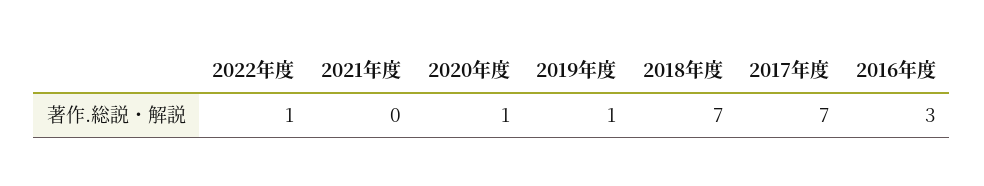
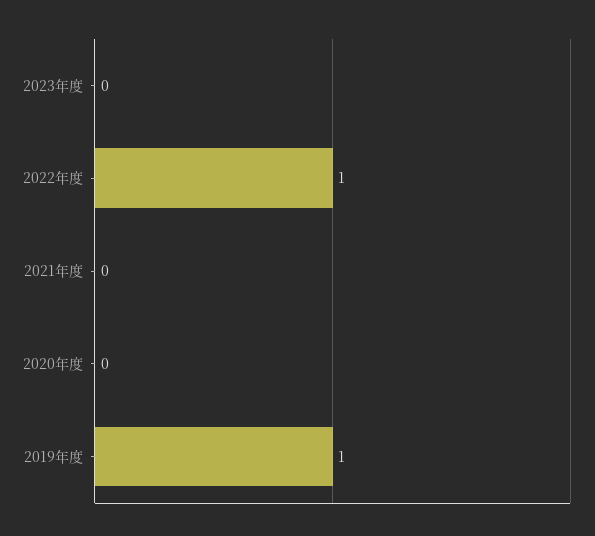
2020年度: 1 -> 0
2018年度: 7 -> none
2017年度: 7 -> none
2016年度: 3 -> none
2023年度: none -> 0

